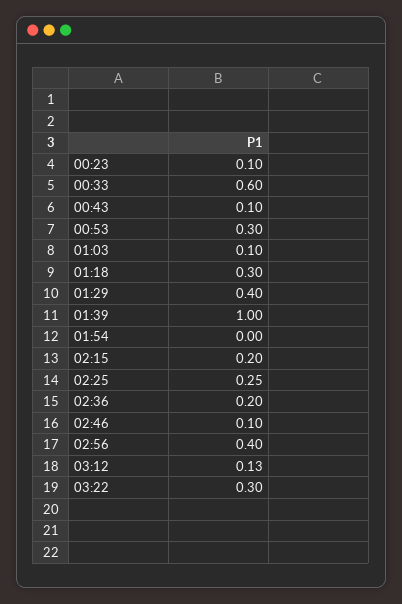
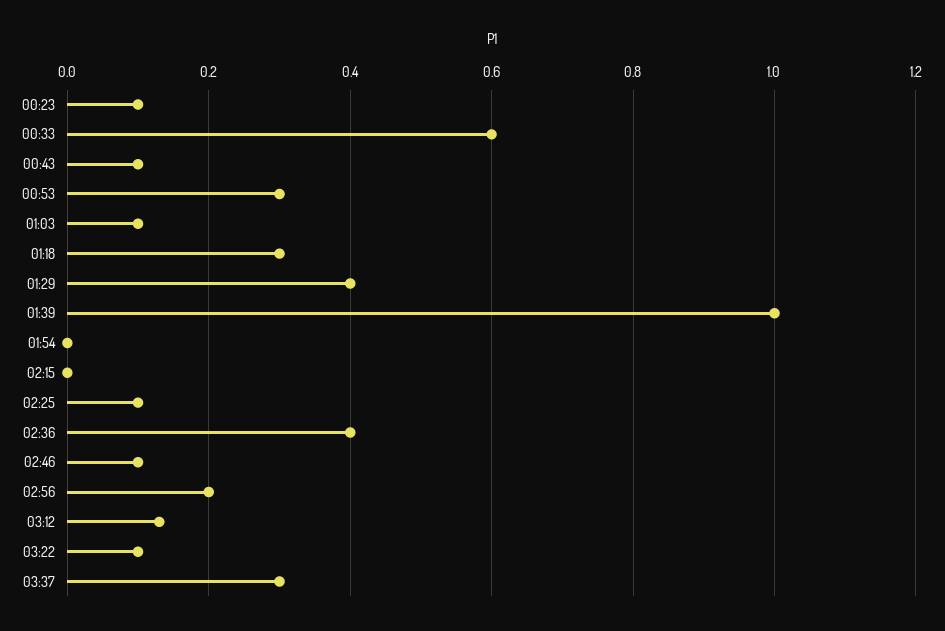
02:15: 0.2 -> 0
02:25: 0.25 -> 0.1
02:36: 0.2 -> 0.4
02:56: 0.4 -> 0.2
03:22: 0.3 -> 0.1
03:37: none -> 0.3

